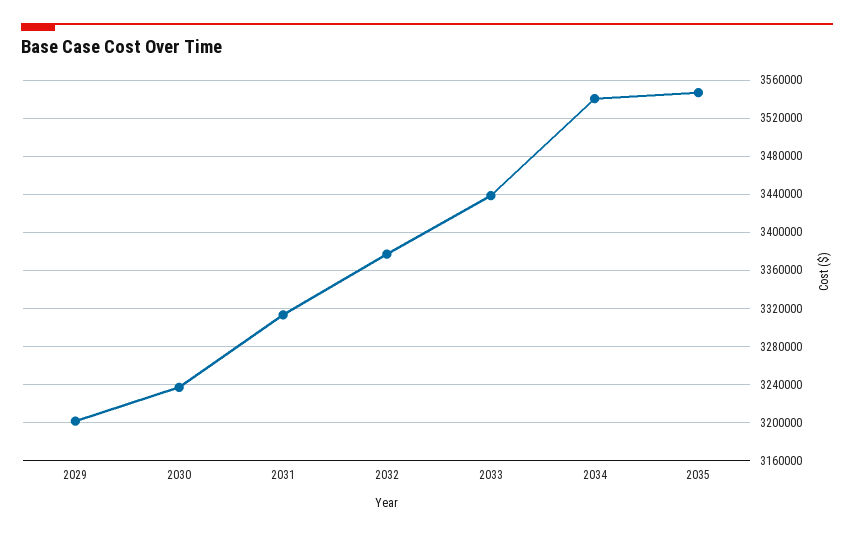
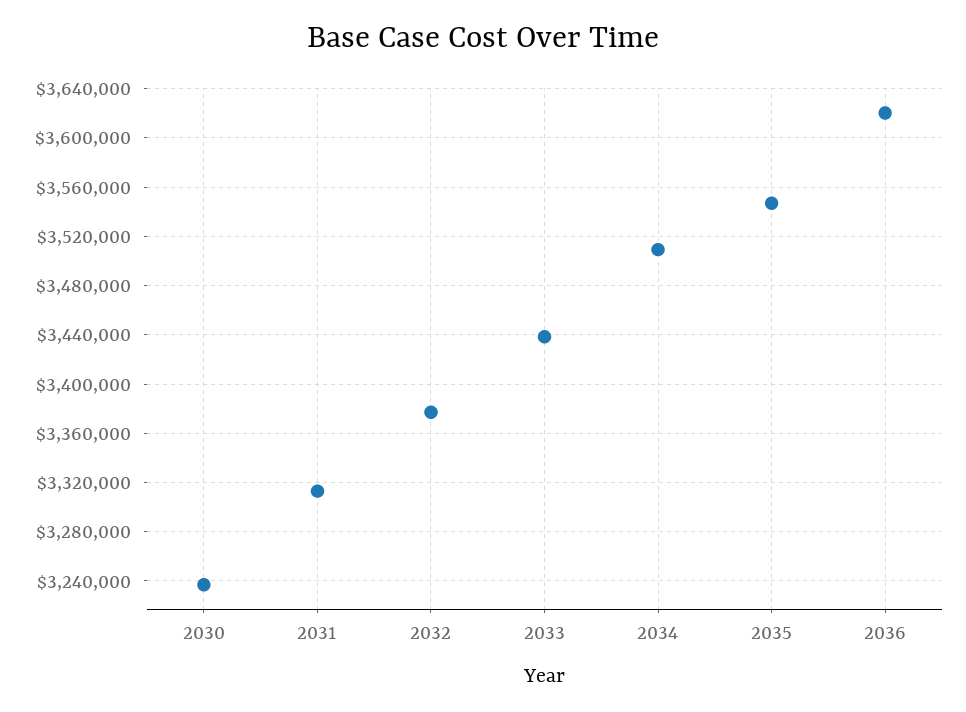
2029: 3200000 -> none
2034: 3540000 -> 3510000
2036: none -> 3620000

